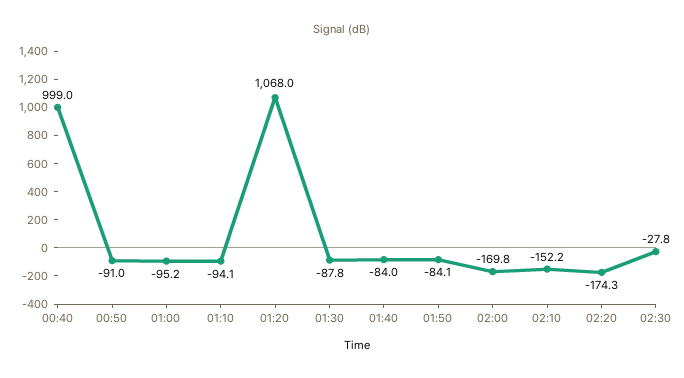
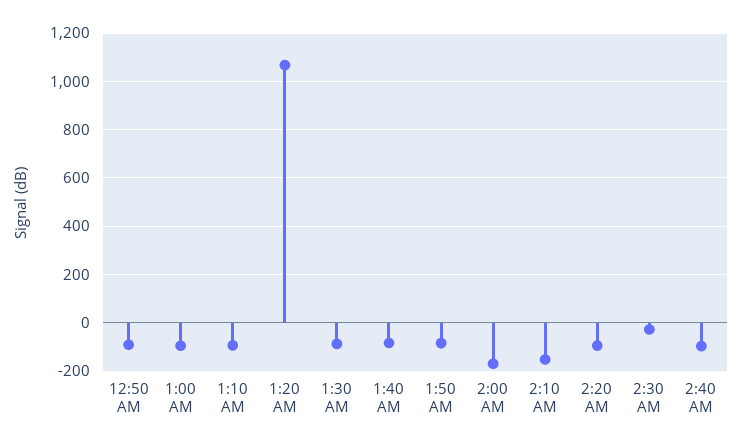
00:40: 999 -> none
02:20: -174.3 -> -100
2:40 AM: none -> -100

